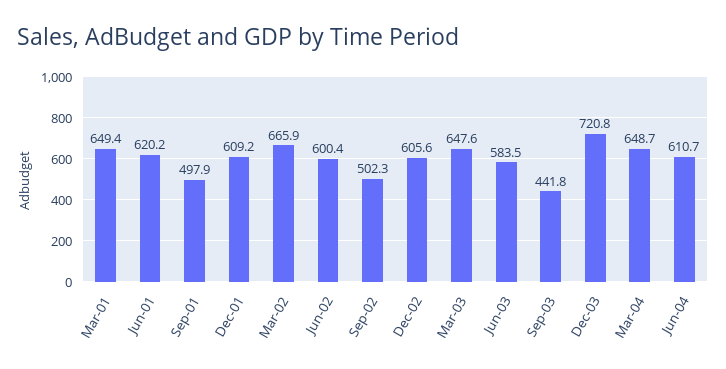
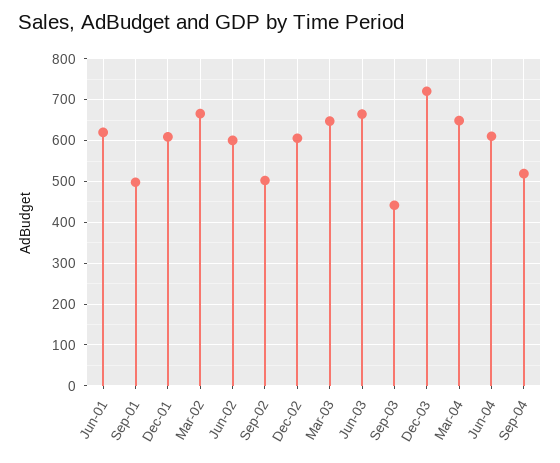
Mar-01: 649.4 -> none
Jun-03: 583.5 -> 660
Sep-04: none -> 520

